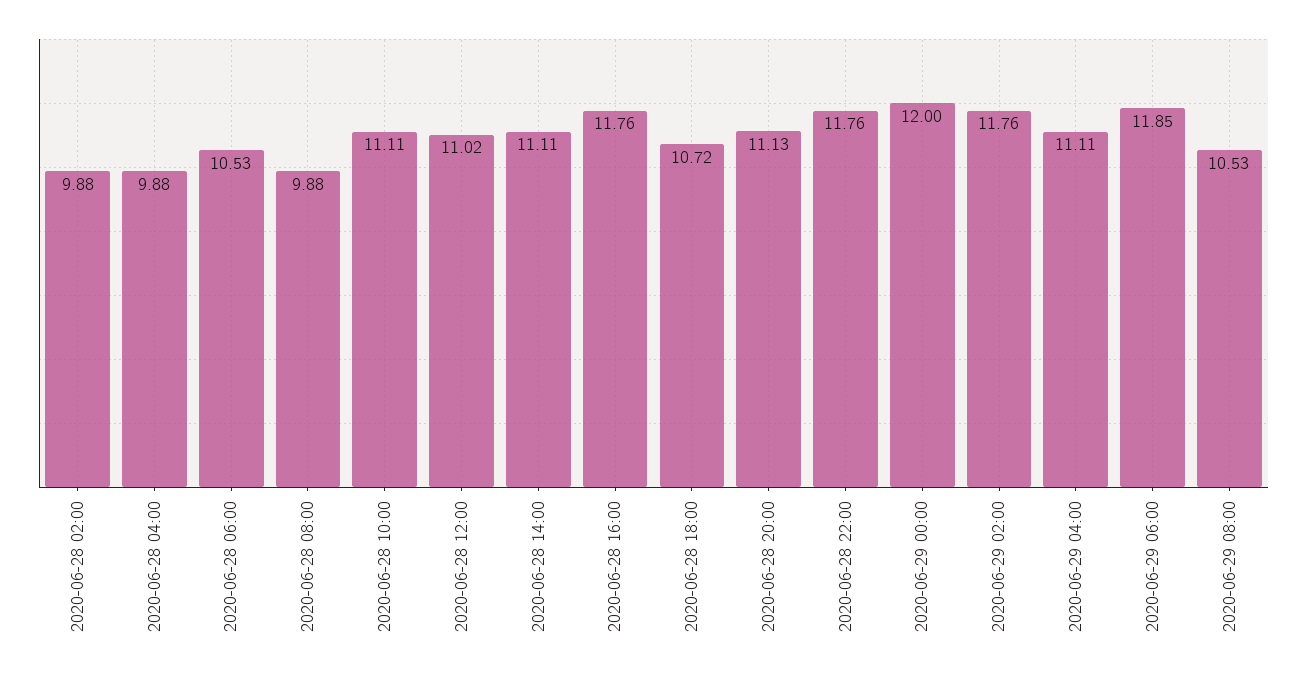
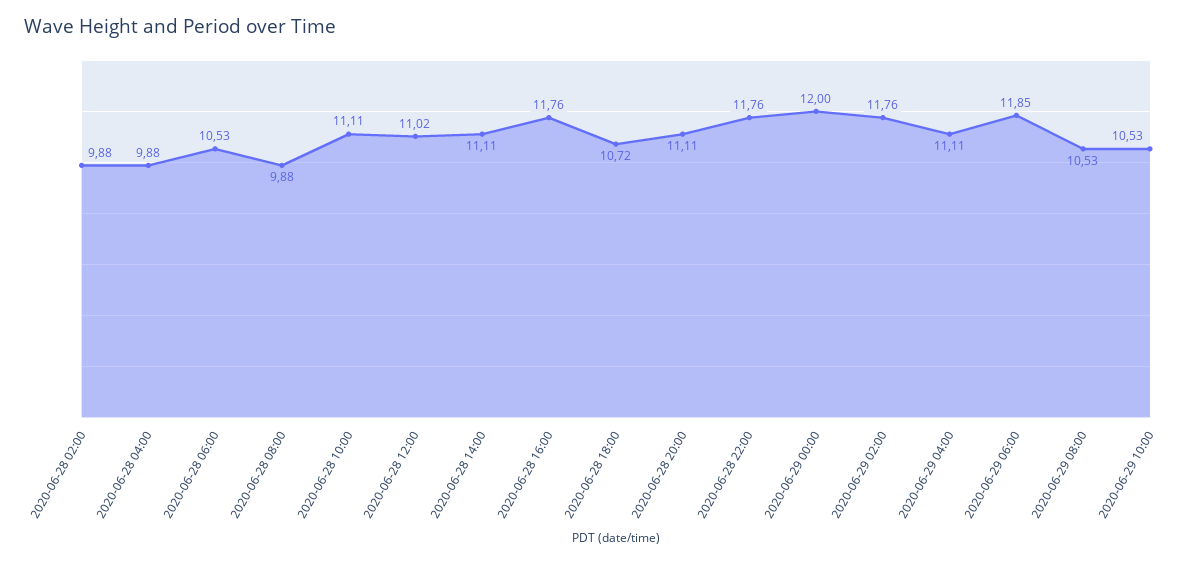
2020-06-28 20:00: 11.13 -> 11.11
2020-06-29 10:00: none -> 10.53

